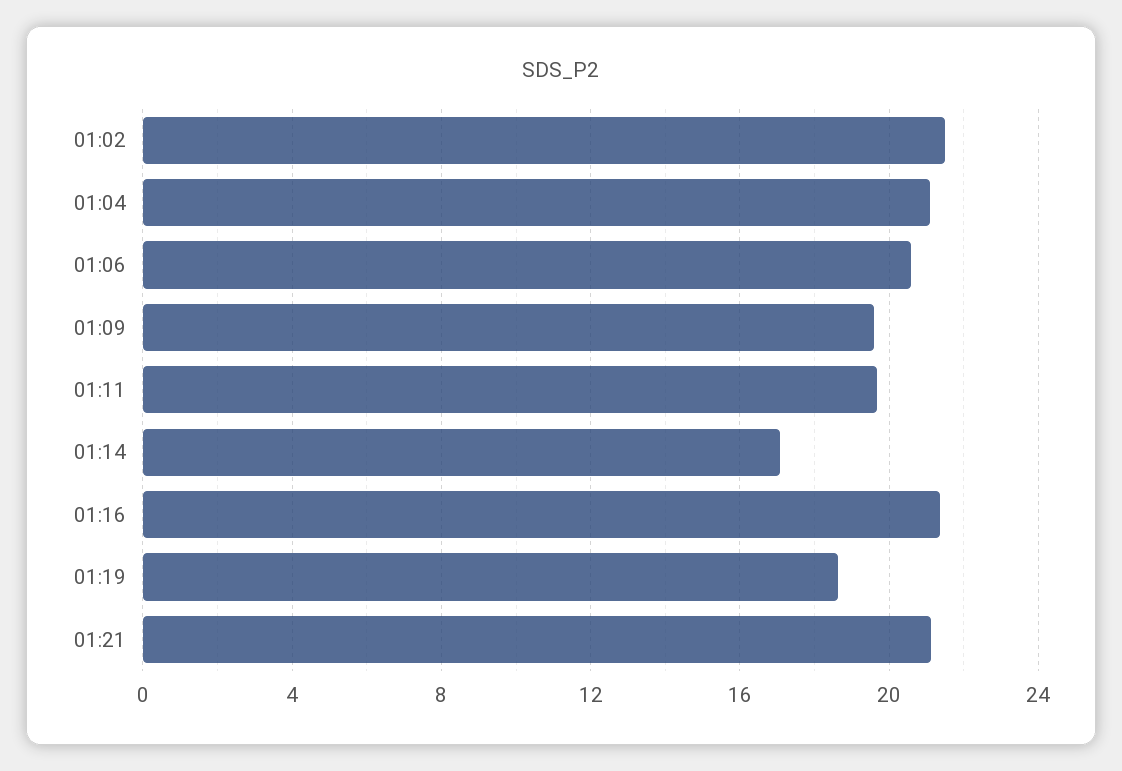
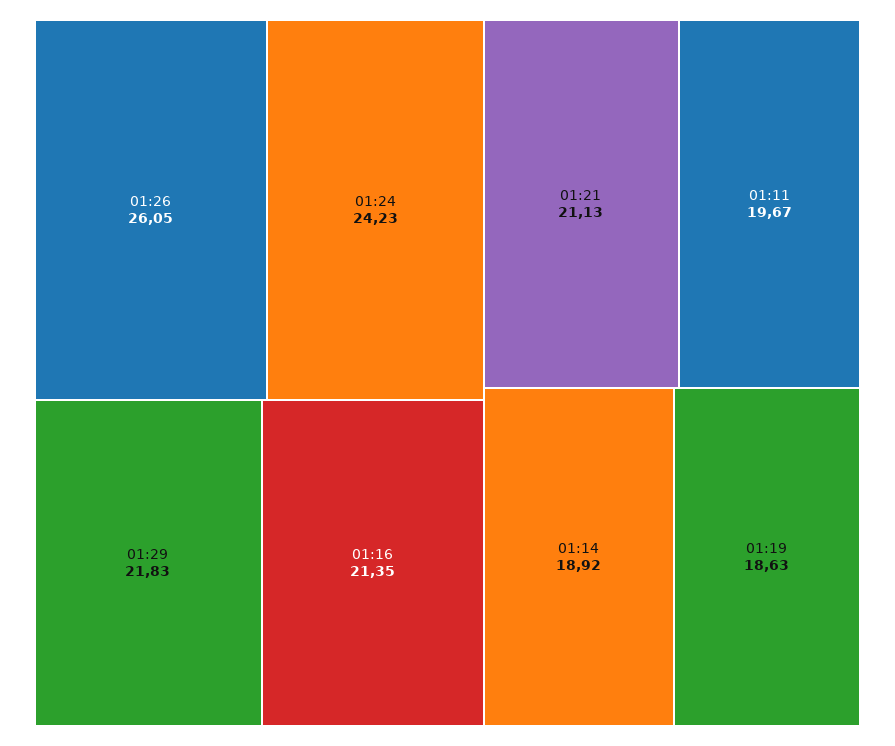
01:02: 21.5 -> none
01:04: 21 -> none
01:06: 20.5 -> none
01:09: 19.5 -> none
01:14: 17 -> 18.92
01:26: none -> 26.05
01:24: none -> 24.23
01:29: none -> 21.83

